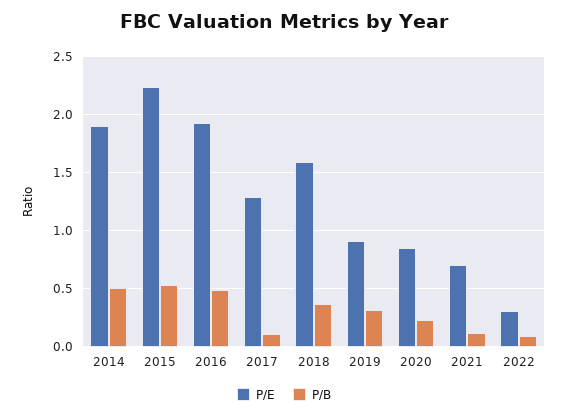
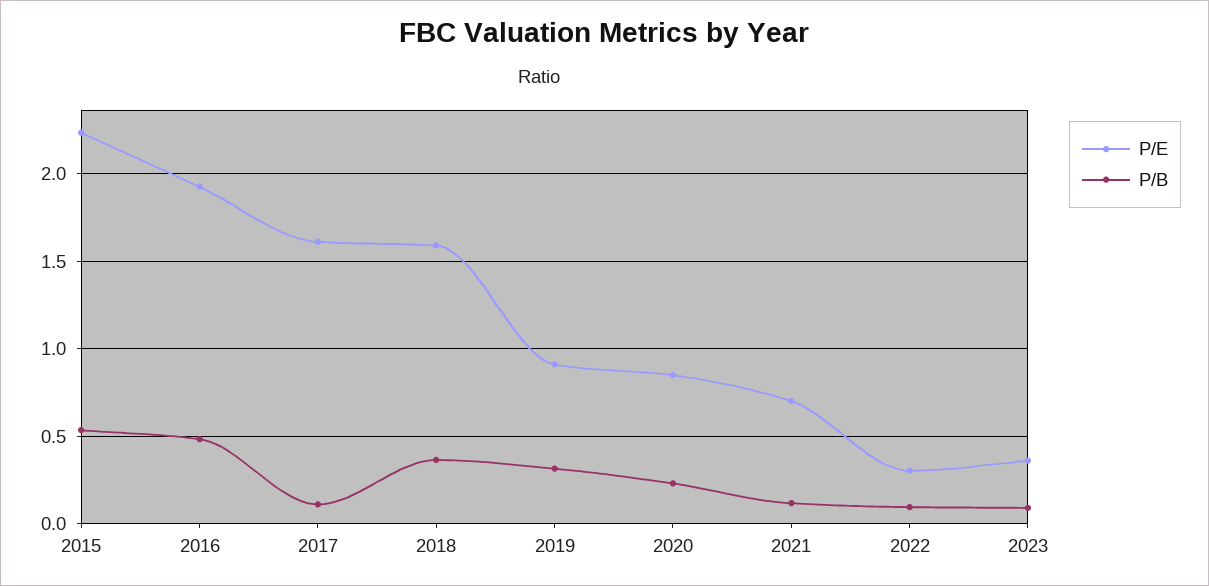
P/E, 2014: 1.9 -> none
P/B, 2014: 0.5 -> none
P/E, 2017: 1.3 -> 1.6
P/E, 2023: none -> 0.35
P/B, 2023: none -> 0.1

